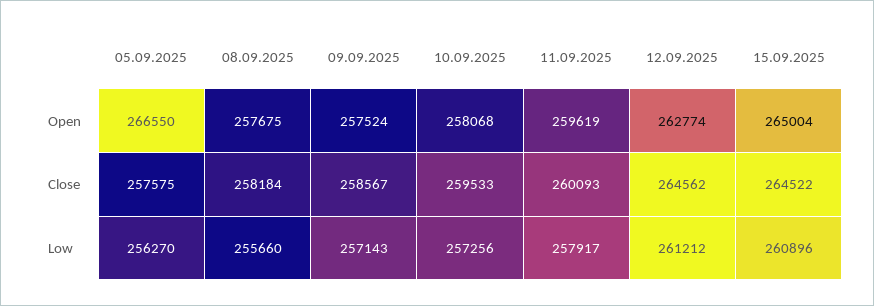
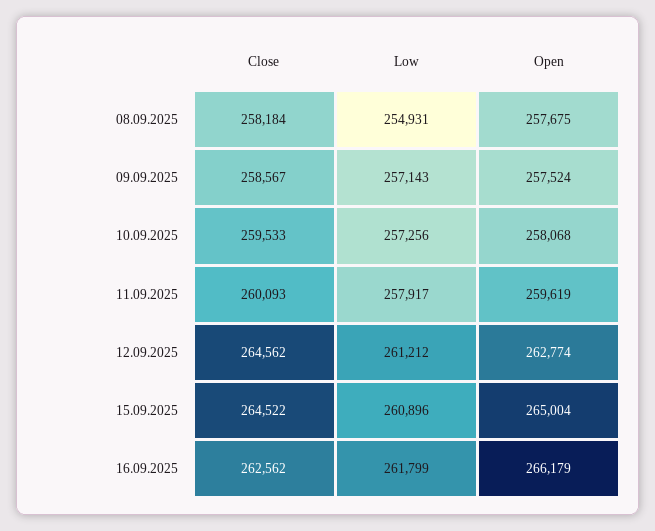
05.09.2025, Open: 266550 -> none
05.09.2025, Close: 257575 -> none
05.09.2025, Low: 256270 -> none
08.09.2025, Low: 255660 -> 254931
16.09.2025, Close: none -> 262562
16.09.2025, Low: none -> 261799
16.09.2025, Open: none -> 266179

